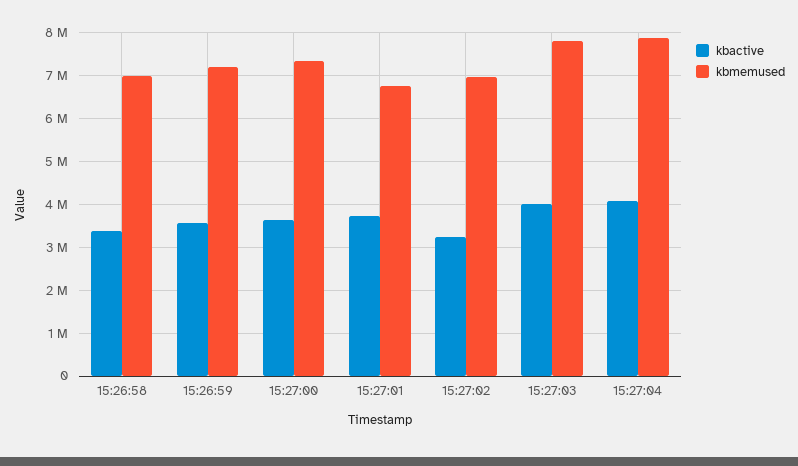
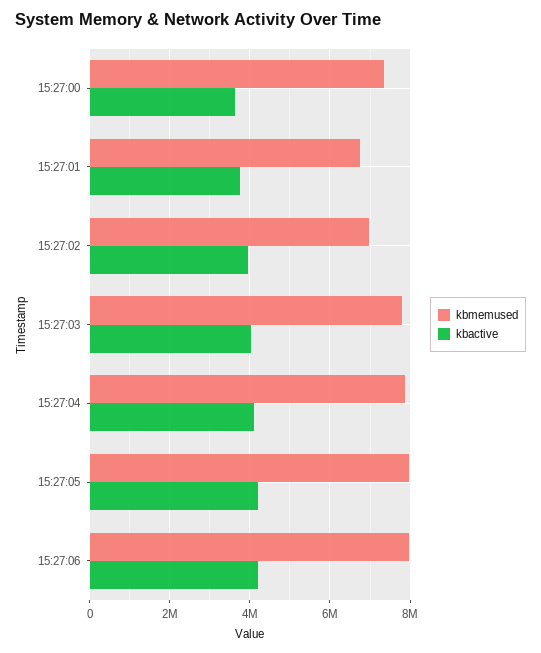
kbactive, 15:26:58: 3400000 -> none
kbmemused, 15:26:58: 7000000 -> none
kbactive, 15:26:59: 3600000 -> none
kbmemused, 15:26:59: 7200000 -> none
kbactive, 15:27:02: 3200000 -> 4000000
kbmemused, 15:27:05: none -> 8000000
kbactive, 15:27:05: none -> 4200000
kbmemused, 15:27:06: none -> 8000000
kbactive, 15:27:06: none -> 4200000

